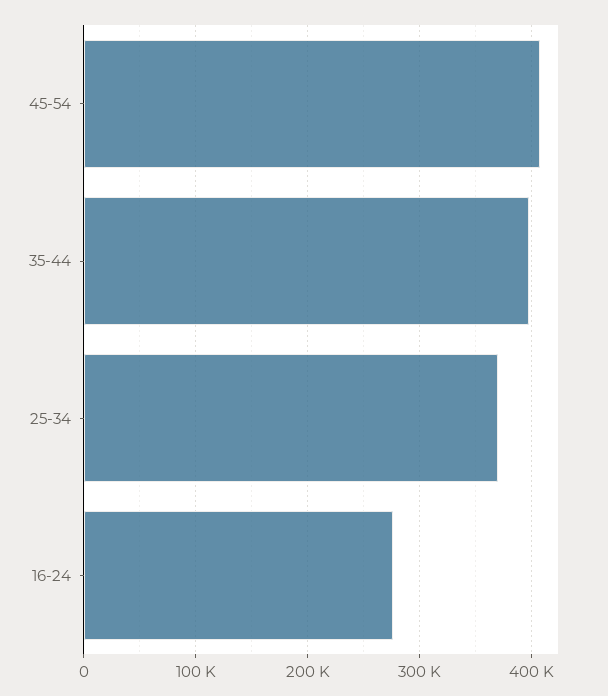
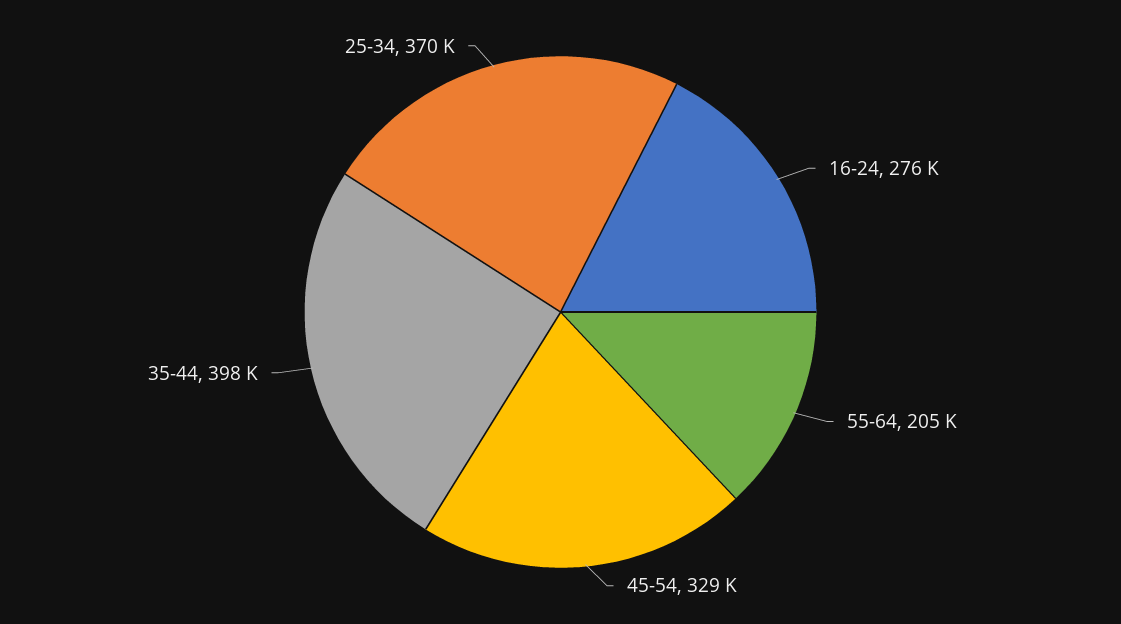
45-54: 410000 -> 329000
55-64: none -> 205000

